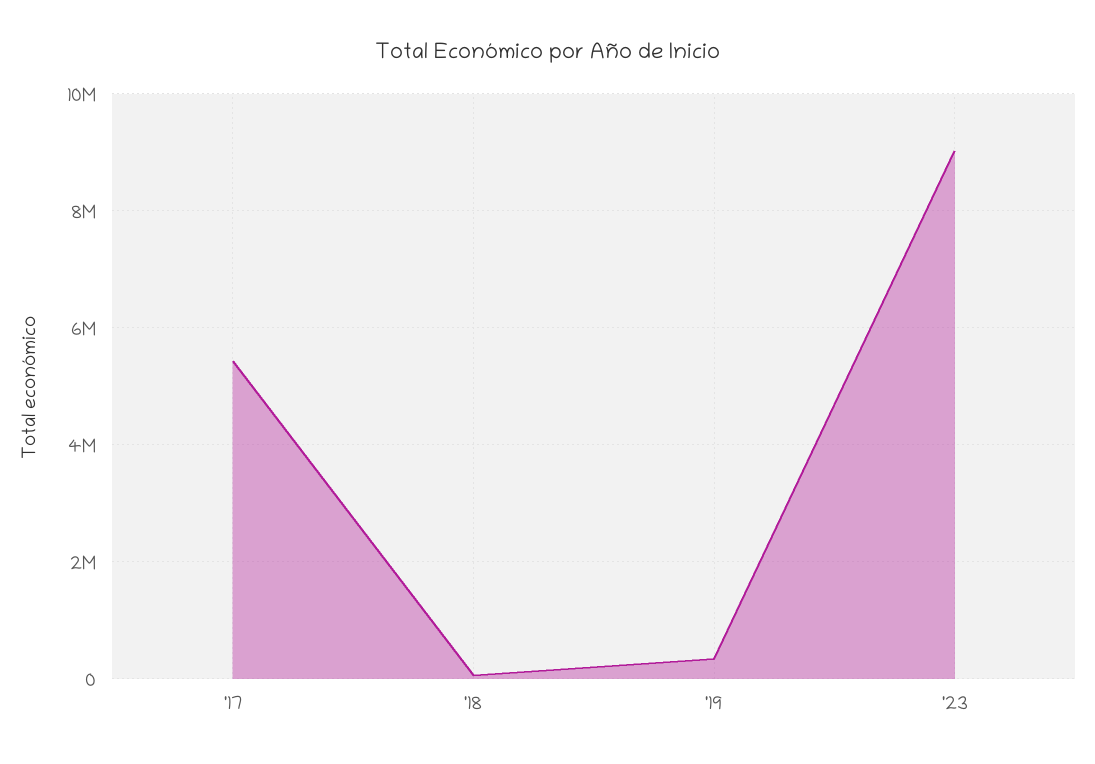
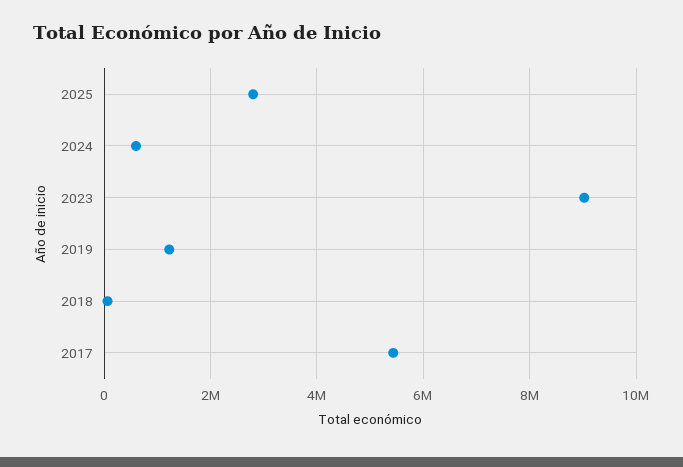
'19: 400000 -> 1200000
2025: none -> 2800000
2024: none -> 600000

